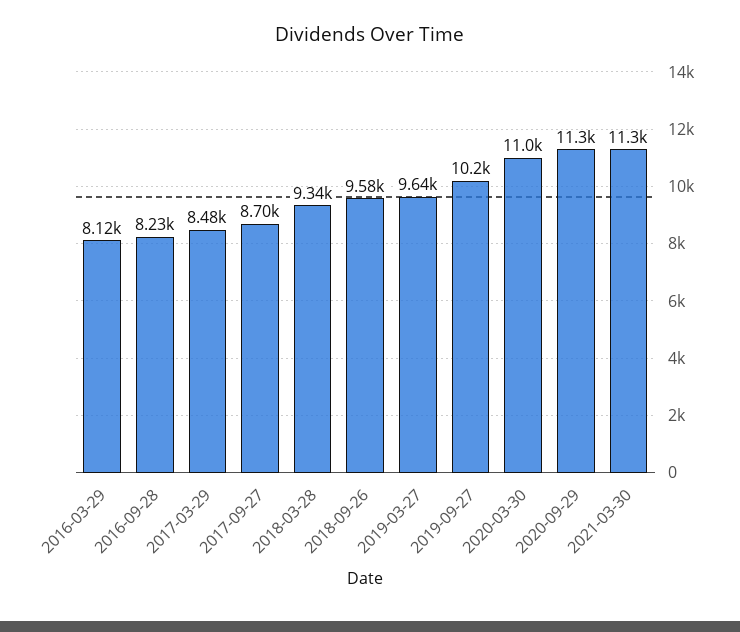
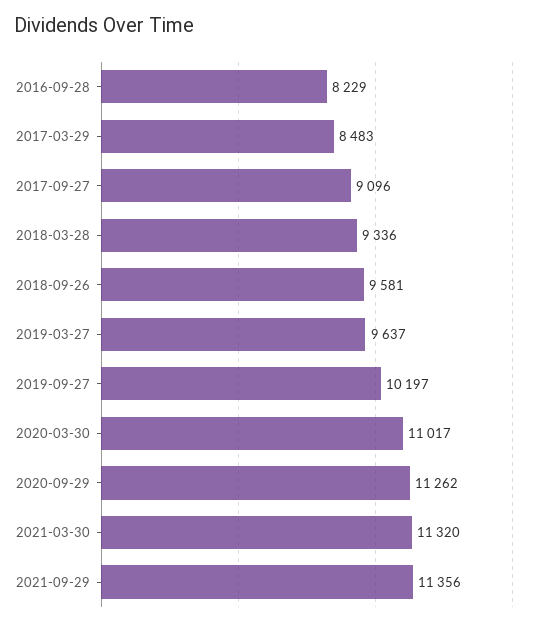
2016-03-29: 8120 -> none
2017-09-27: 8700 -> 9096
2021-09-29: none -> 11356

